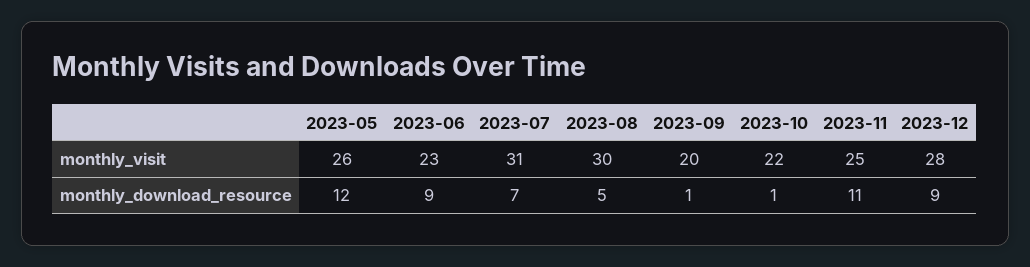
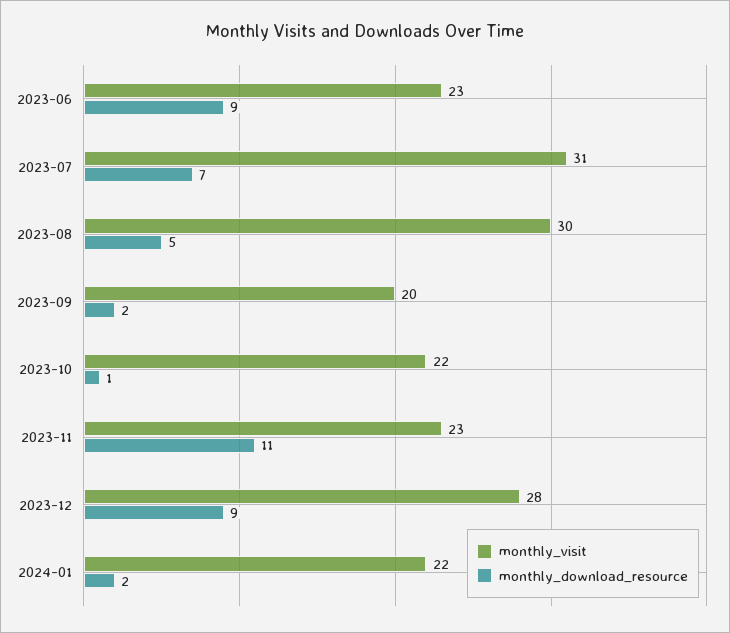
monthly_visit, 2023-05: 26 -> none
monthly_visit, 2023-11: 25 -> 23
monthly_download_resource, 2023-05: 12 -> none
monthly_download_resource, 2023-09: 1 -> 2
monthly_visit, 2024-01: none -> 22
monthly_download_resource, 2024-01: none -> 2

